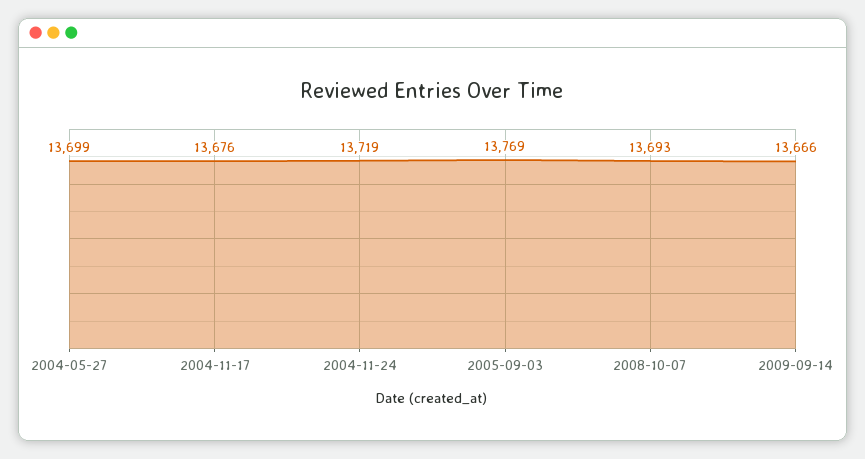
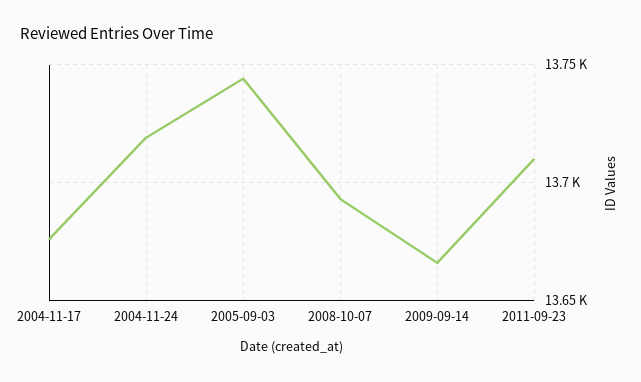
2004-05-27: 13699 -> none
2005-09-03: 13769 -> 13745
2011-09-23: none -> 13710

